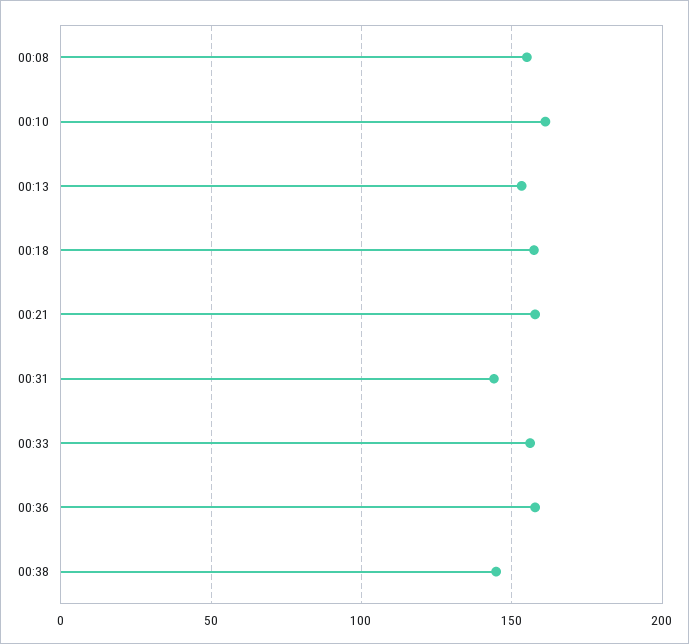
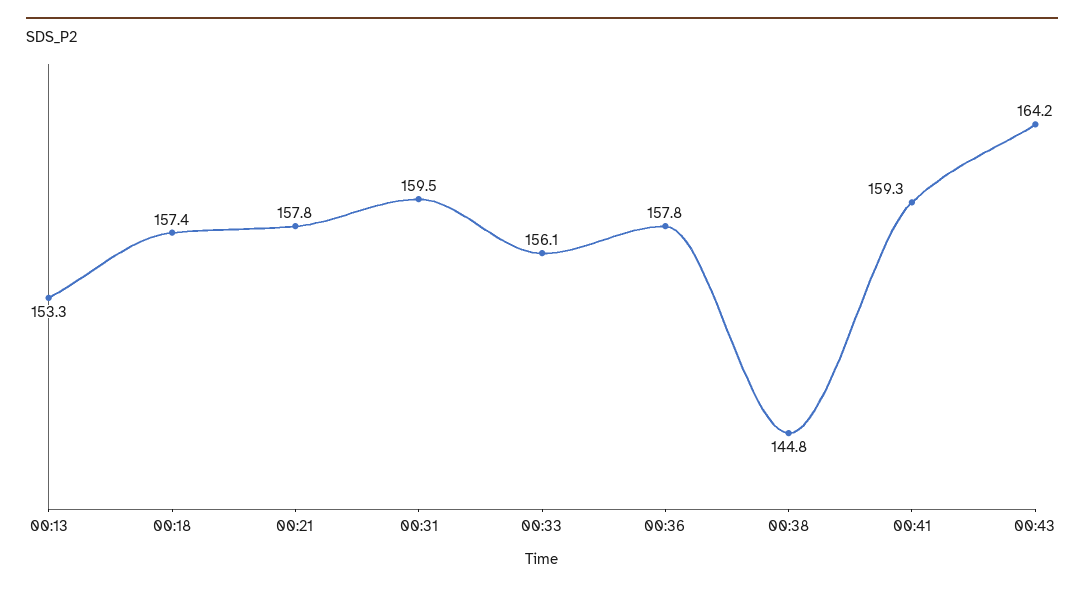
00:08: 155 -> none
00:10: 160 -> none
00:31: 145 -> 159.5
00:41: none -> 159.3
00:43: none -> 164.2

